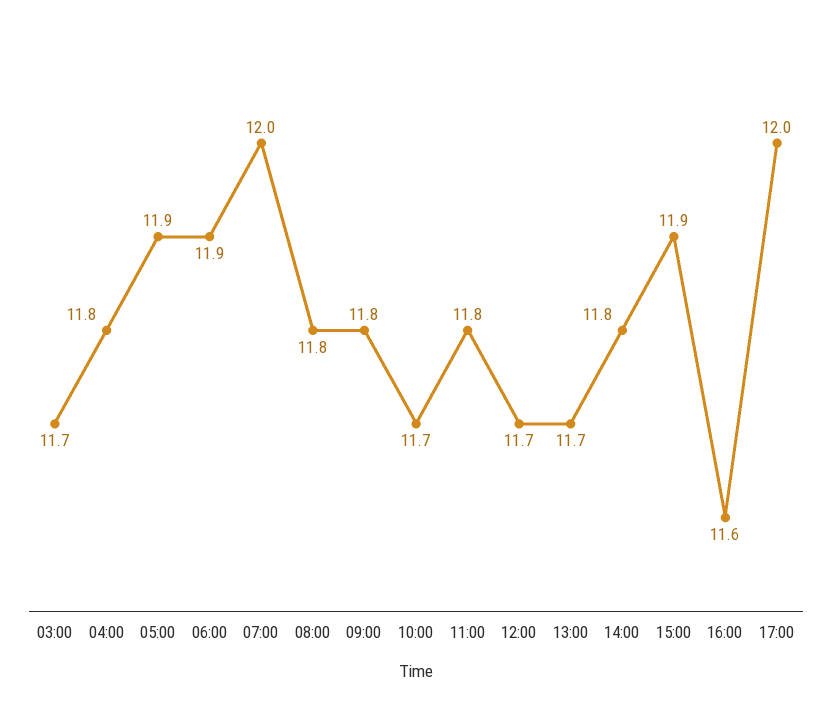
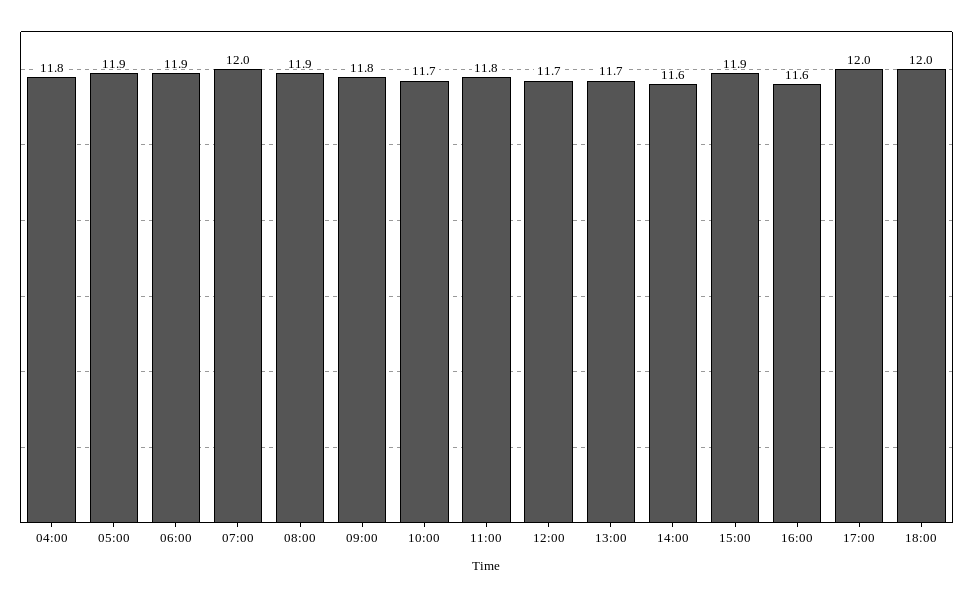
03:00: 11.7 -> none
08:00: 11.8 -> 11.9
14:00: 11.8 -> 11.6
18:00: none -> 12

